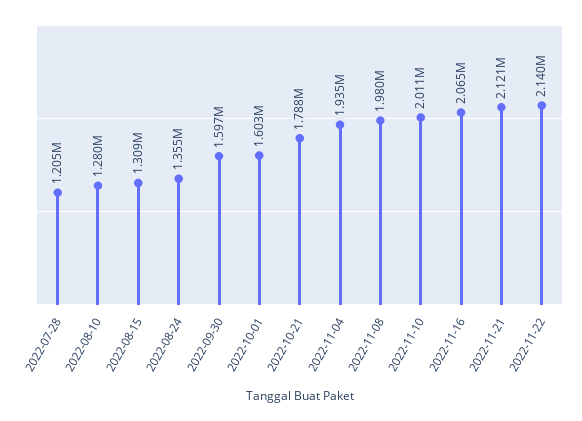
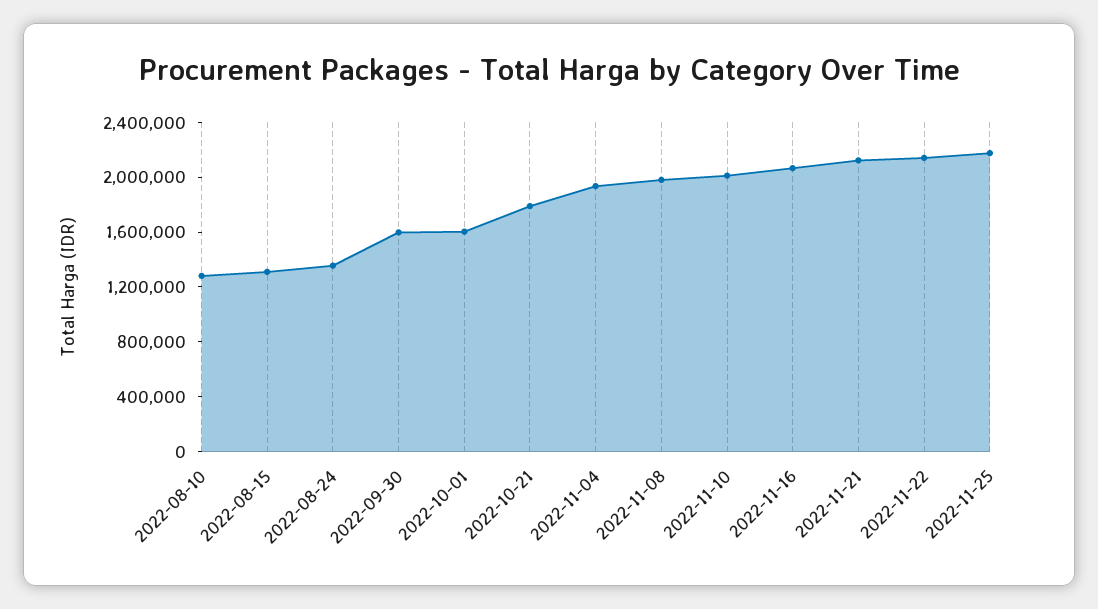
2022-07-28: 1205000 -> none
2022-11-25: none -> 2200000

